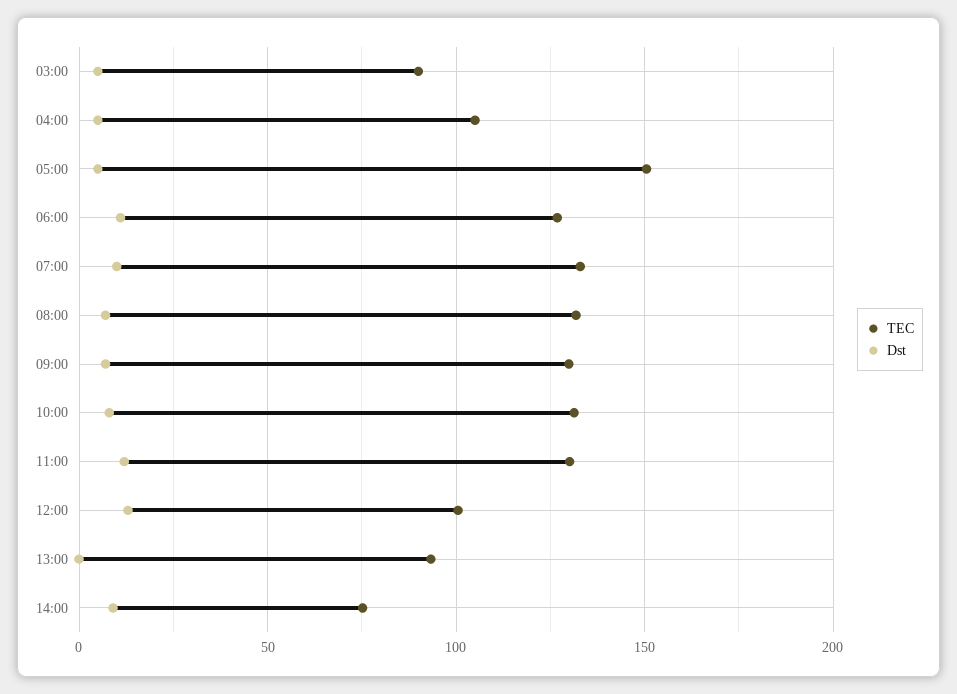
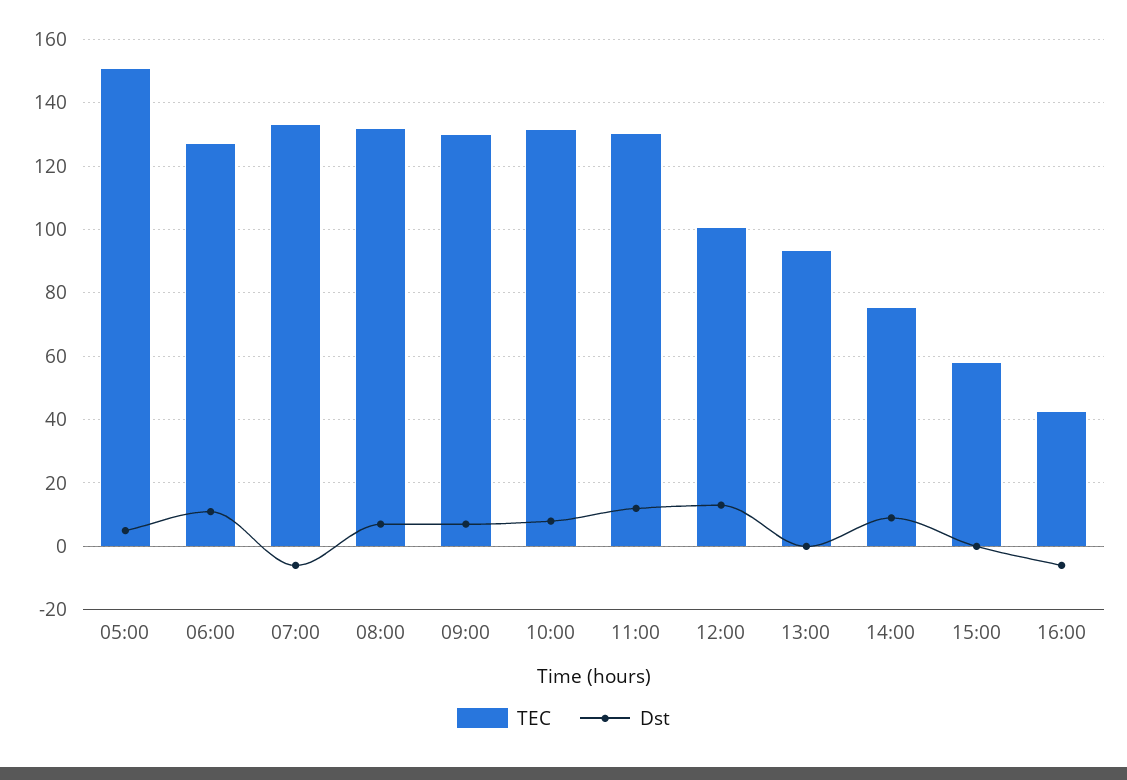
TEC, 03:00: 90 -> none
Dst, 03:00: 5 -> none
TEC, 04:00: 105 -> none
Dst, 04:00: 5 -> none
Dst, 07:00: 10 -> -6
TEC, 15:00: none -> 58
Dst, 15:00: none -> 0
TEC, 16:00: none -> 42
Dst, 16:00: none -> -6

